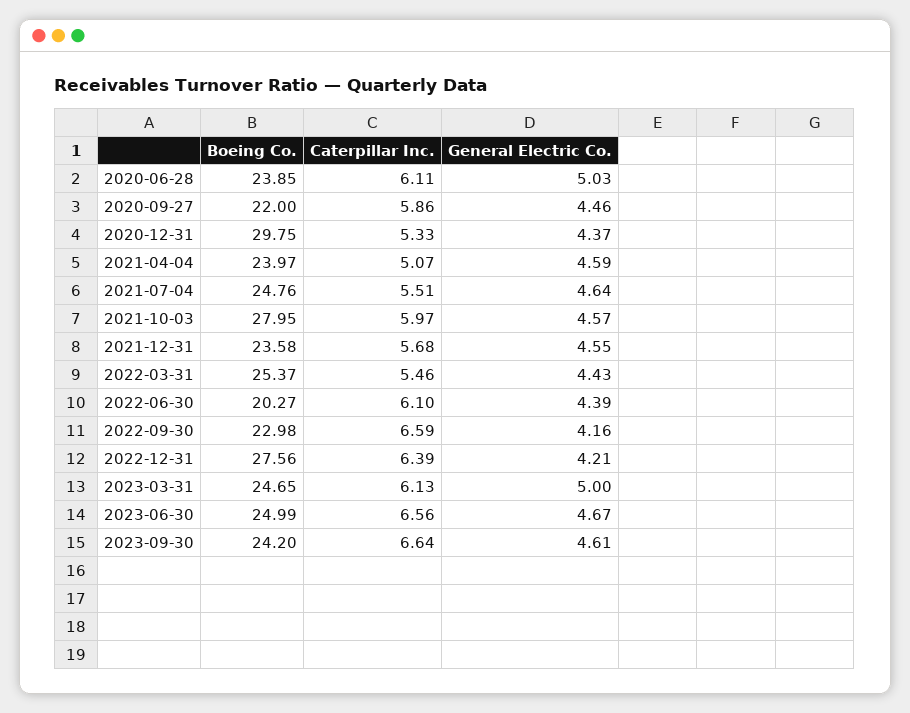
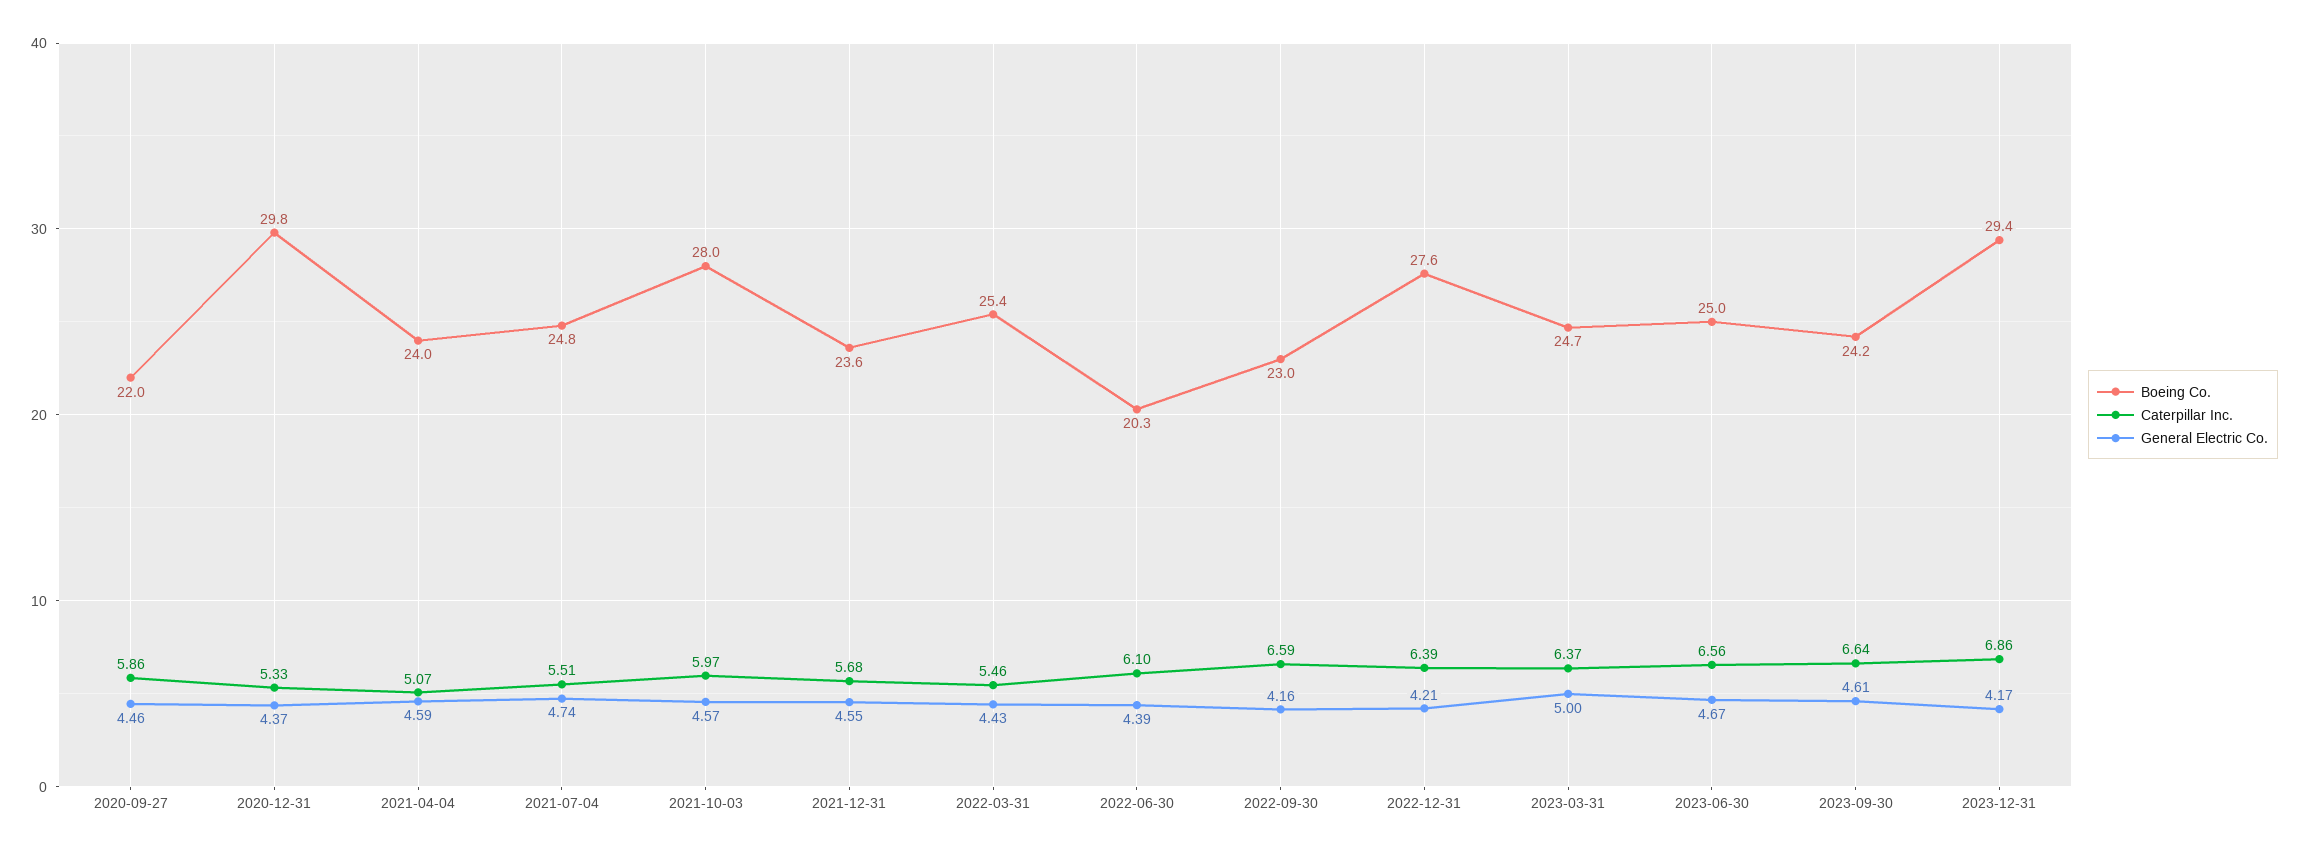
Boeing Co., 2020-06-28: 23.85 -> none
Caterpillar Inc., 2020-06-28: 6.11 -> none
General Electric Co., 2020-06-28: 5.03 -> none
General Electric Co., 2021-07-04: 4.64 -> 4.74
Caterpillar Inc., 2023-03-31: 6.13 -> 6.37
Boeing Co., 2023-12-31: none -> 29.4
Caterpillar Inc., 2023-12-31: none -> 6.86
General Electric Co., 2023-12-31: none -> 4.17

